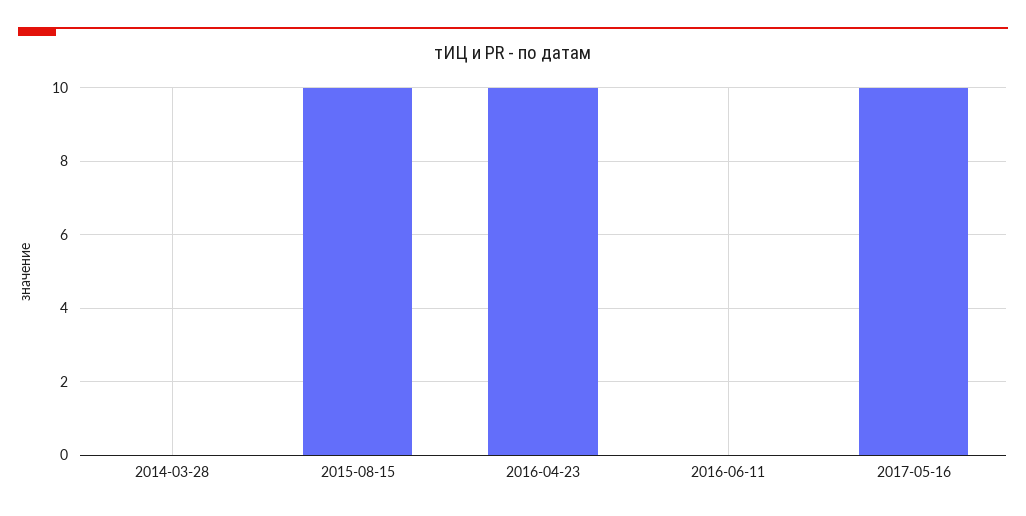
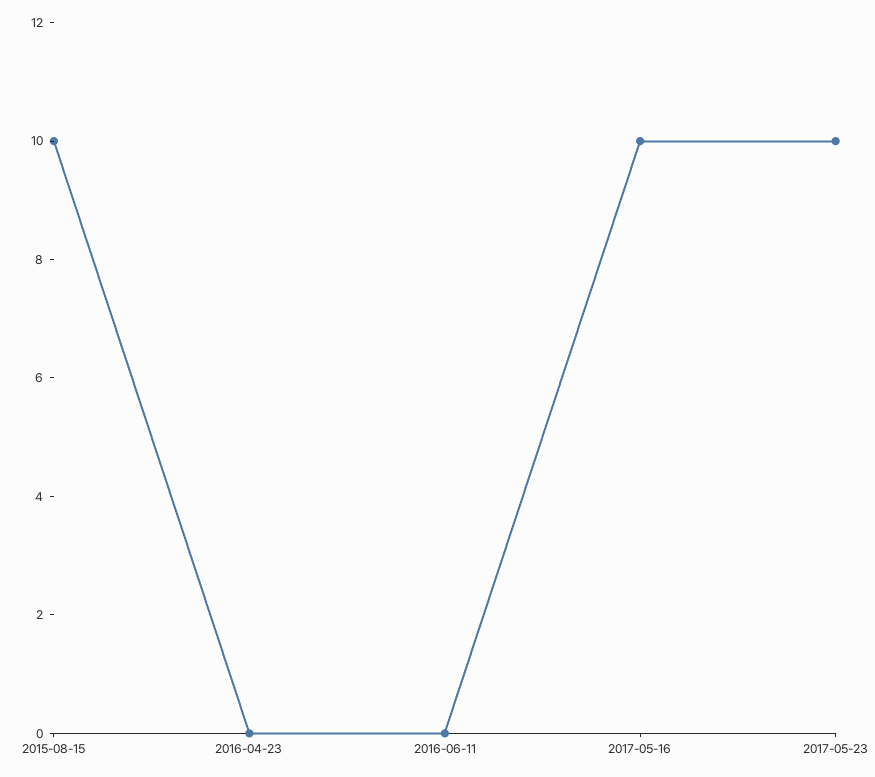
2014-03-28: 0 -> none
2016-04-23: 10 -> 0
2017-05-23: none -> 10

